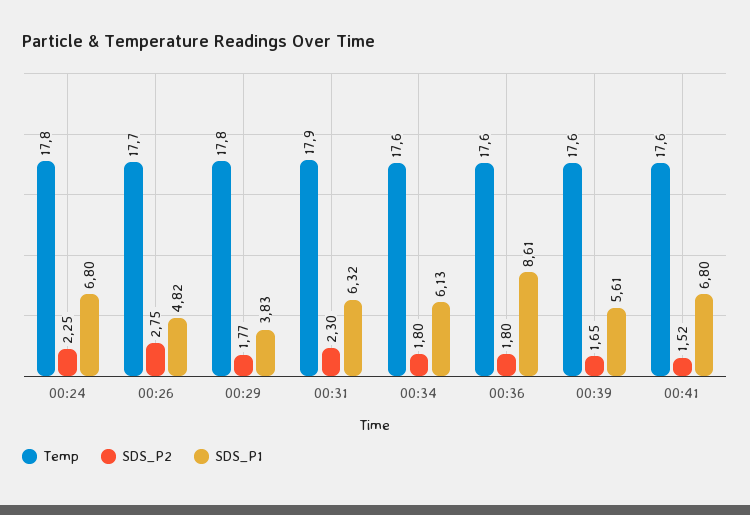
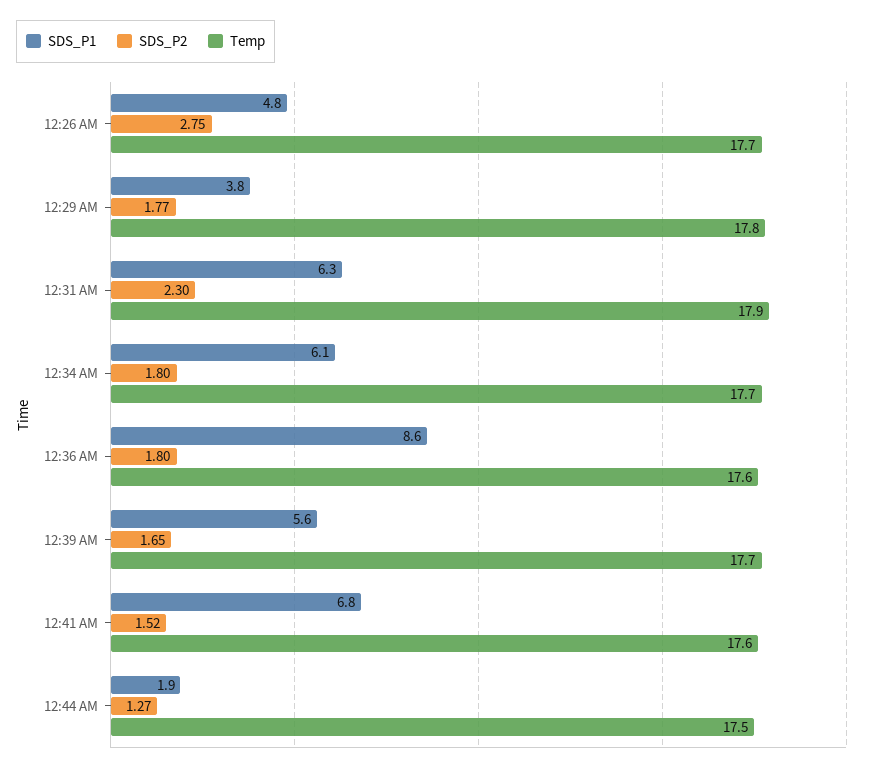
Temp, 00:24: 17.8 -> none
SDS_P2, 00:24: 2.25 -> none
SDS_P1, 00:24: 6.8 -> none
Temp, 00:34: 17.6 -> 17.7
Temp, 00:39: 17.6 -> 17.7
SDS_P1, 12:44 AM: none -> 1.9
SDS_P2, 12:44 AM: none -> 1.27
Temp, 12:44 AM: none -> 17.5

